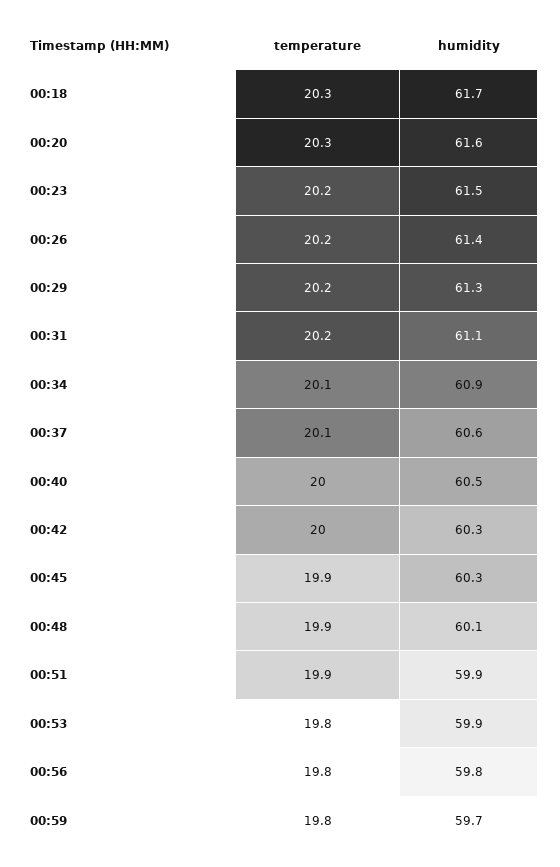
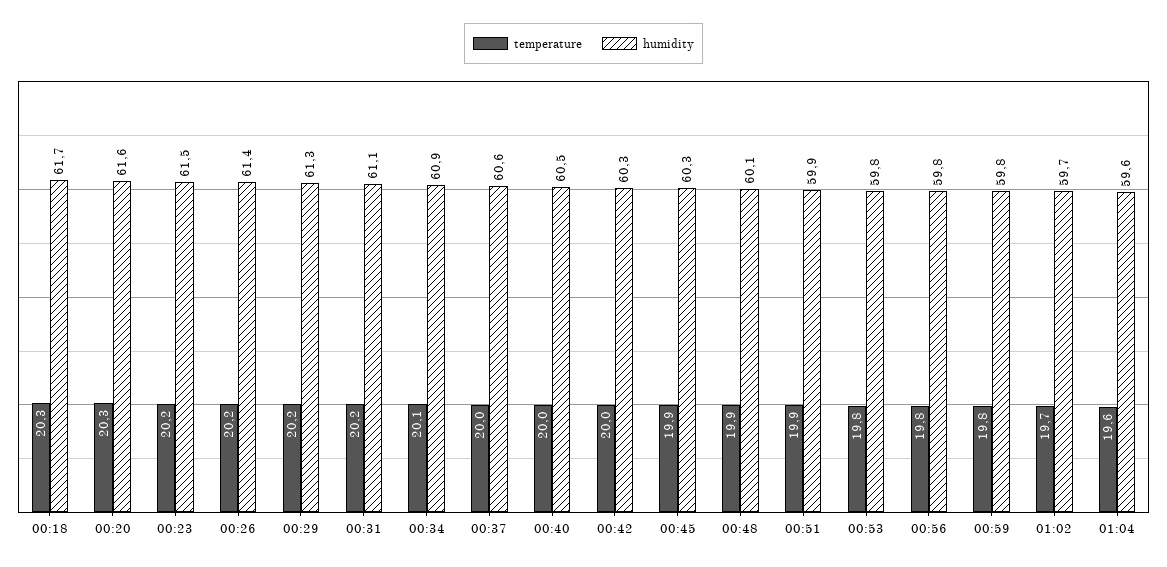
temperature, 00:37: 20.1 -> 20
humidity, 00:53: 59.9 -> 59.8
humidity, 00:59: 59.7 -> 59.8
temperature, 01:02: none -> 19.7
humidity, 01:02: none -> 59.7
temperature, 01:04: none -> 19.6
humidity, 01:04: none -> 59.6

